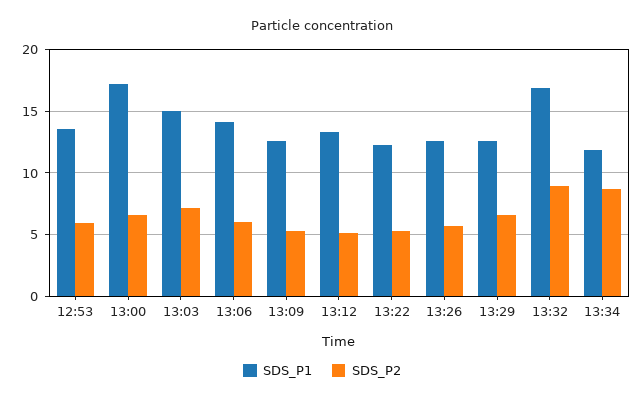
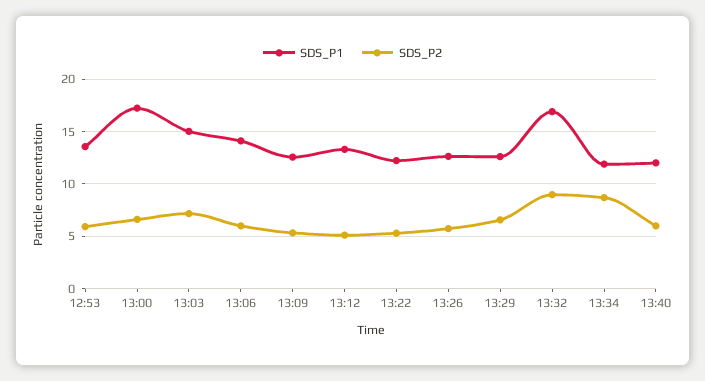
SDS_P1, 13:40: none -> 12
SDS_P2, 13:40: none -> 6

